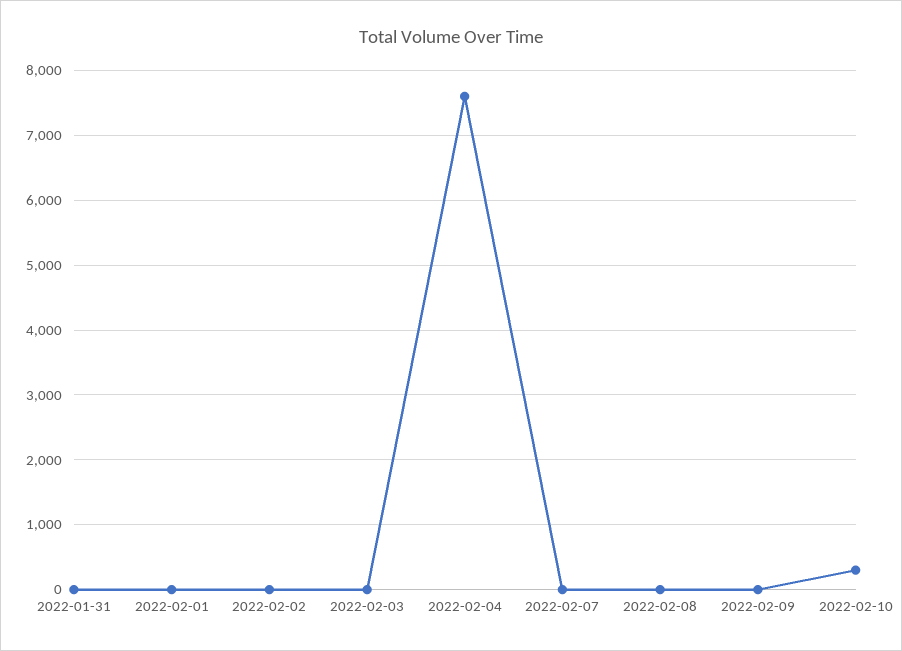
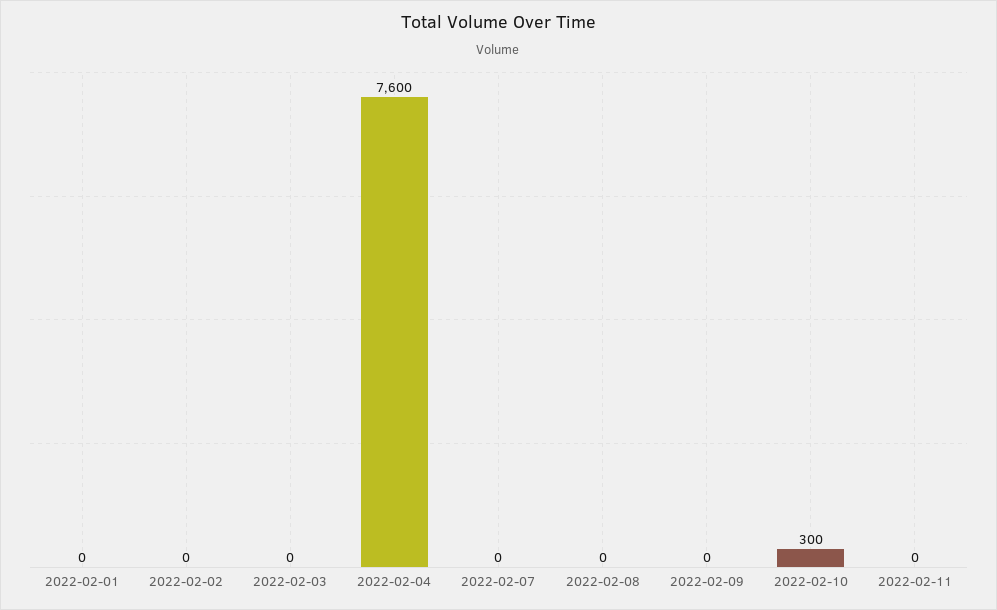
2022-01-31: 0 -> none
2022-02-11: none -> 0

